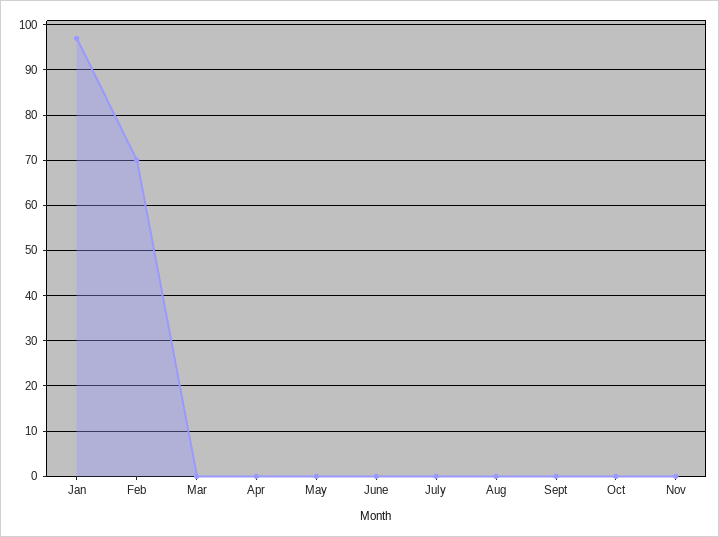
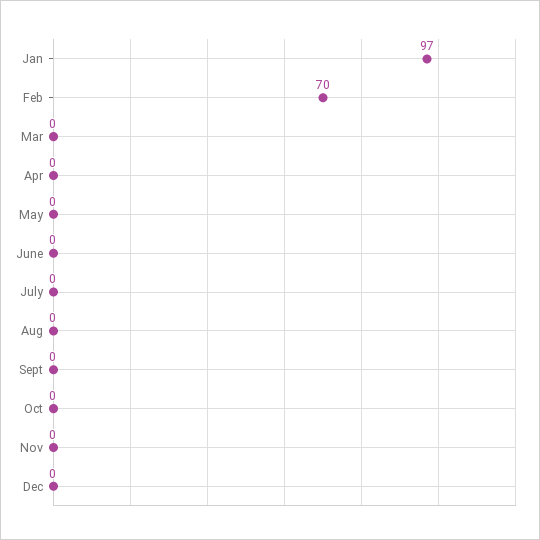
Dec: none -> 0

